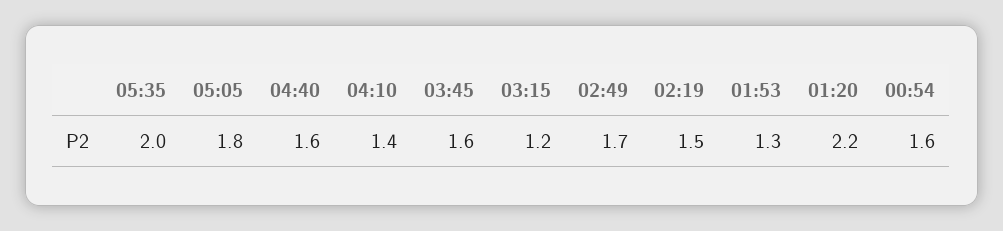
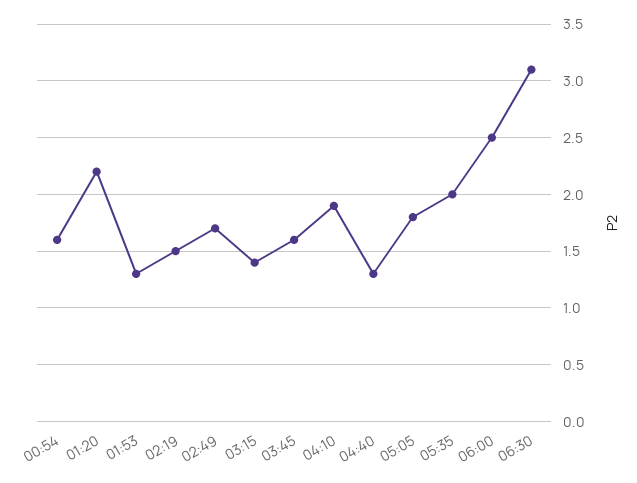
04:40: 1.6 -> 1.3
04:10: 1.4 -> 1.9
03:15: 1.2 -> 1.4
06:00: none -> 2.5
06:30: none -> 3.1

